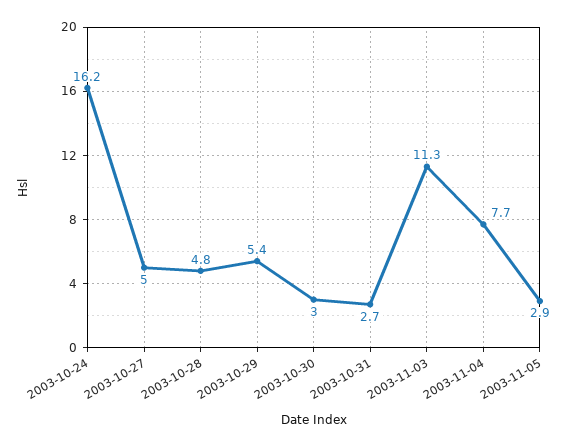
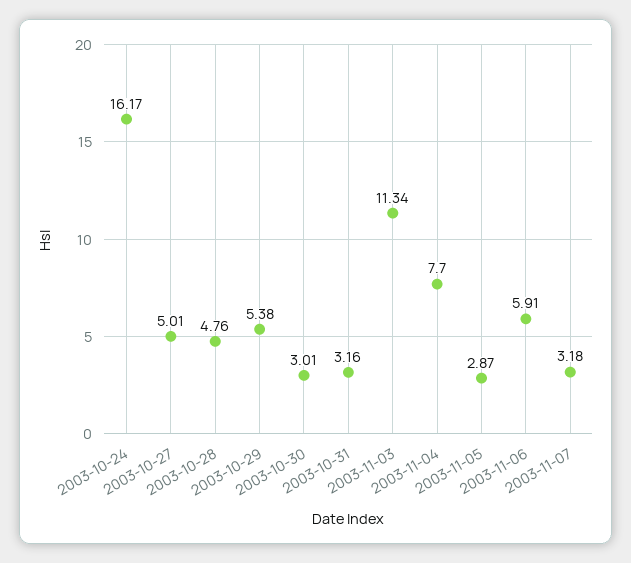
2003-10-31: 2.7 -> 3.16
2003-11-06: none -> 5.91
2003-11-07: none -> 3.18

